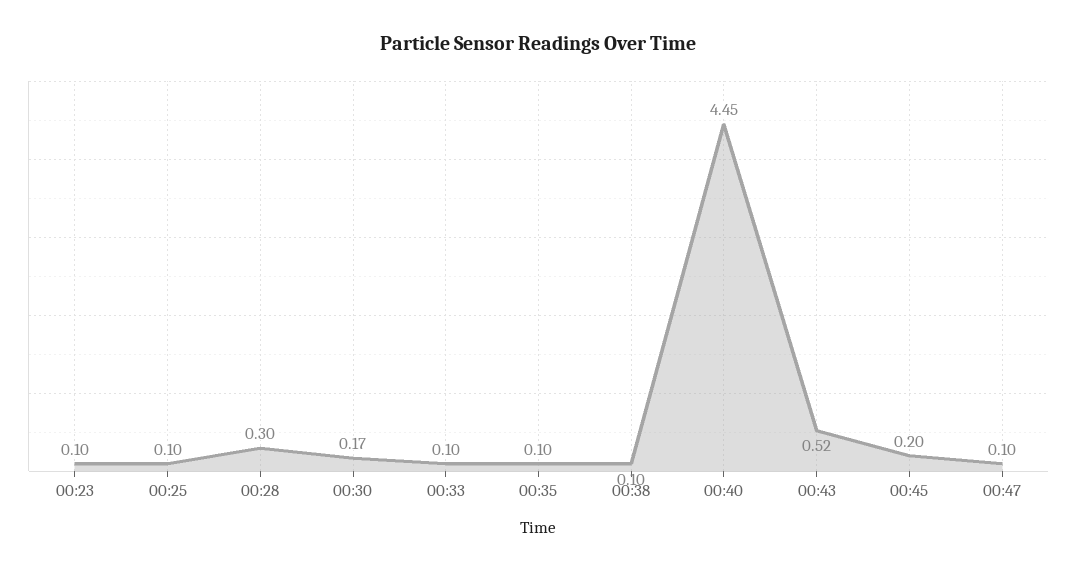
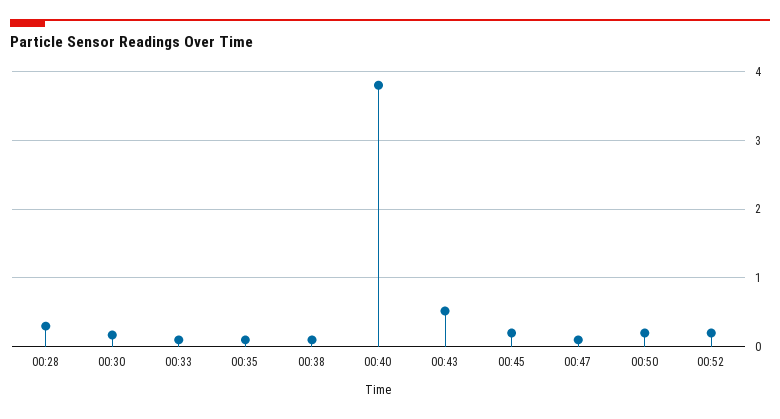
00:23: 0.1 -> none
00:25: 0.1 -> none
00:40: 4.45 -> 3.8
00:50: none -> 0.2
00:52: none -> 0.2

